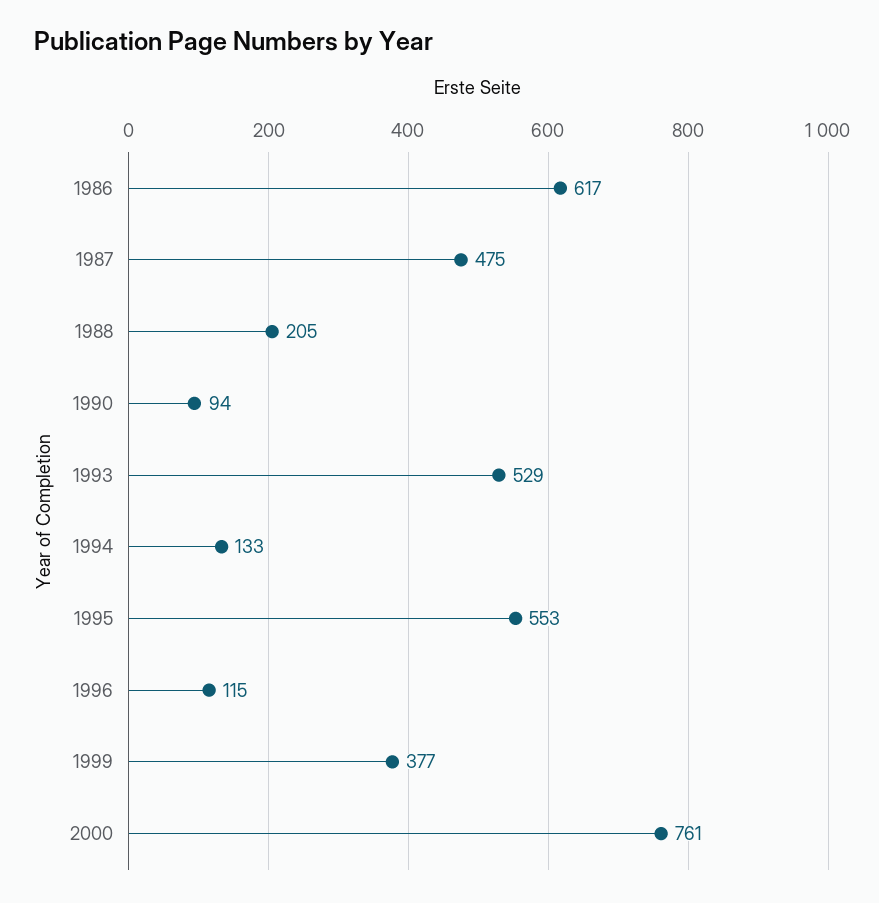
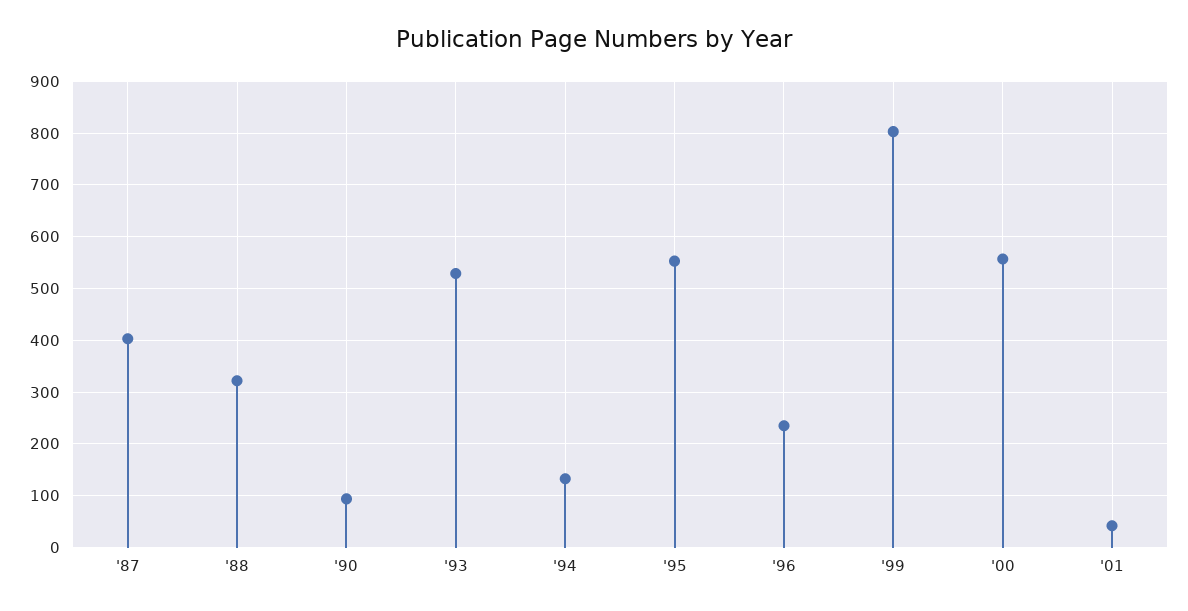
1986: 617 -> none
1987: 475 -> 400
1988: 205 -> 320
1996: 115 -> 240
1999: 377 -> 800
2000: 761 -> 560
'01: none -> 40

